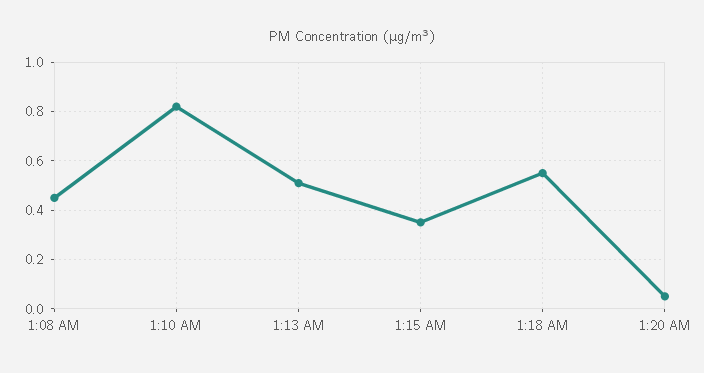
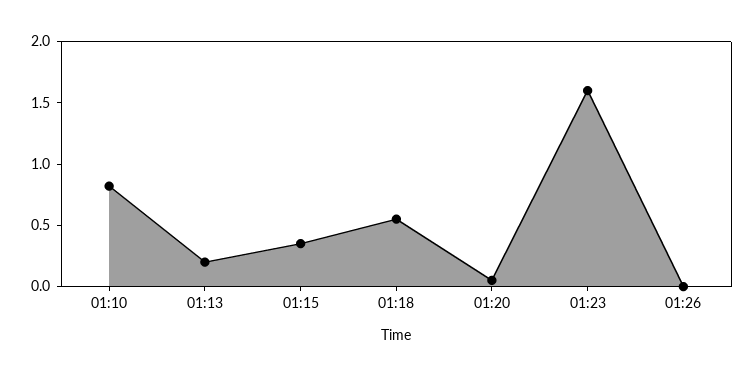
1:08 AM: 0.45 -> none
1:13 AM: 0.5 -> 0.2
01:23: none -> 1.6
01:26: none -> 0

